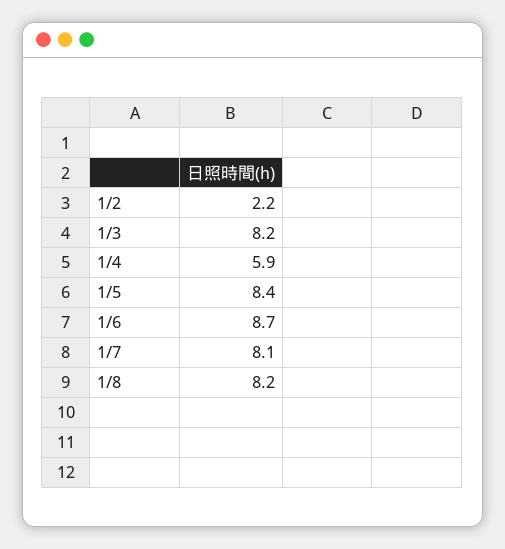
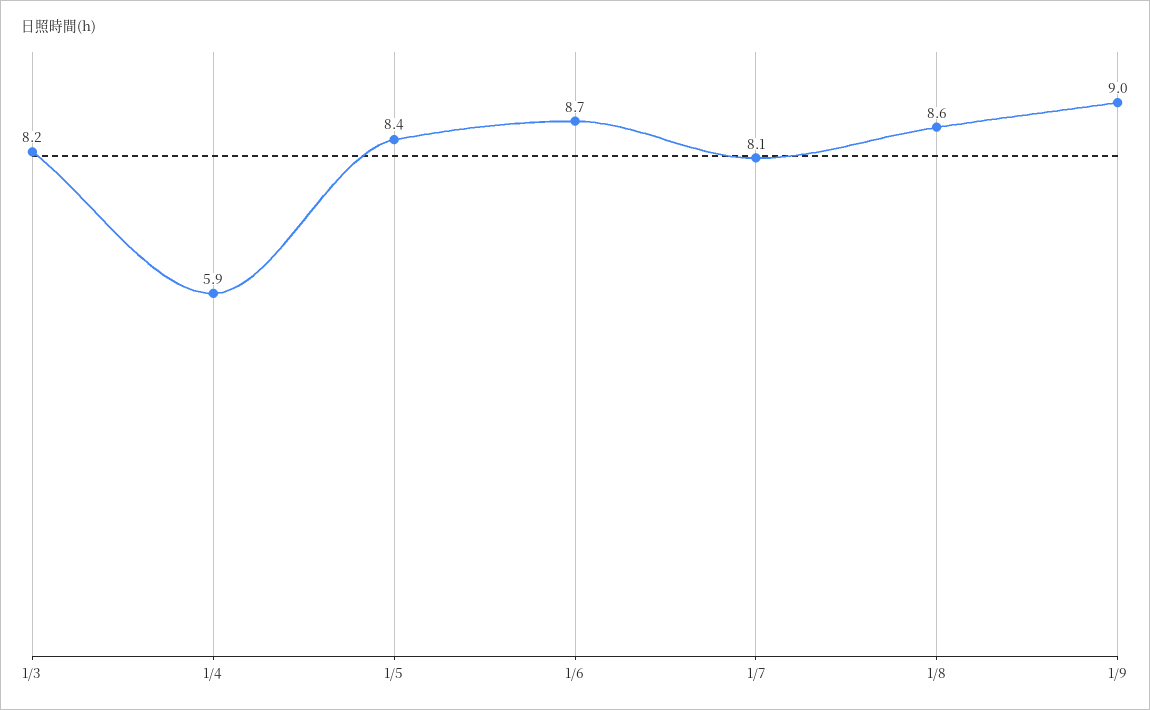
1/2: 2.2 -> none
1/8: 8.2 -> 8.6
1/9: none -> 9

